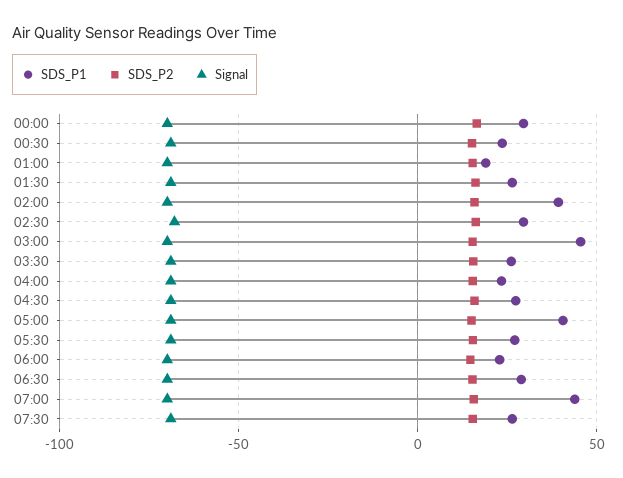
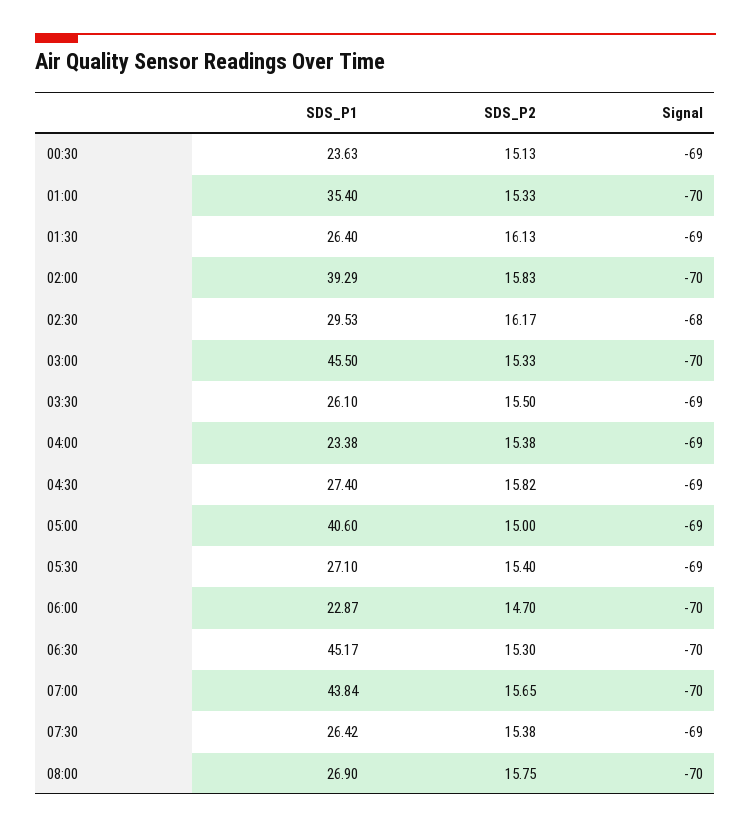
SDS_P1, 00:00: 30 -> none
SDS_P2, 00:00: 15 -> none
Signal, 00:00: -70 -> none
SDS_P1, 01:00: 20 -> 35.4
SDS_P1, 06:30: 30 -> 45.17
SDS_P1, 08:00: none -> 26.9
SDS_P2, 08:00: none -> 15.75
Signal, 08:00: none -> -70

